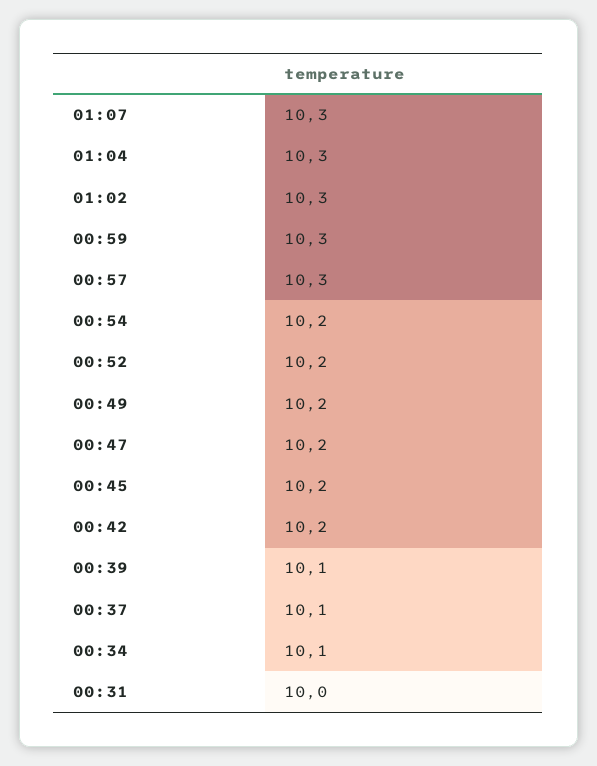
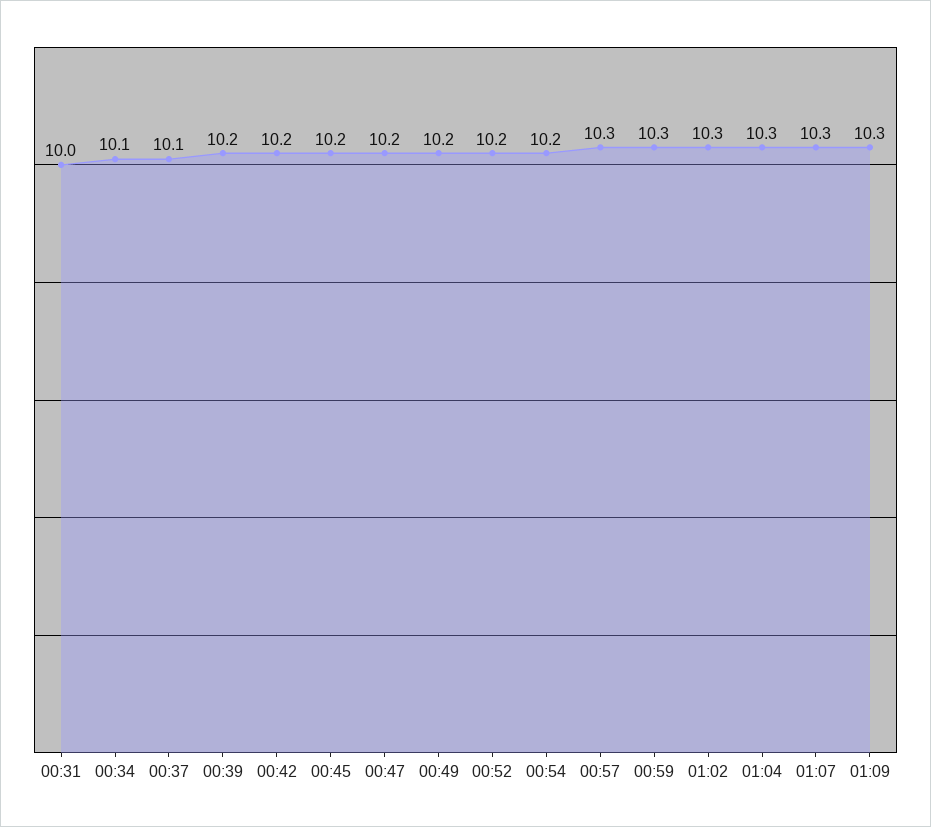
00:39: 10.1 -> 10.2
01:09: none -> 10.3

